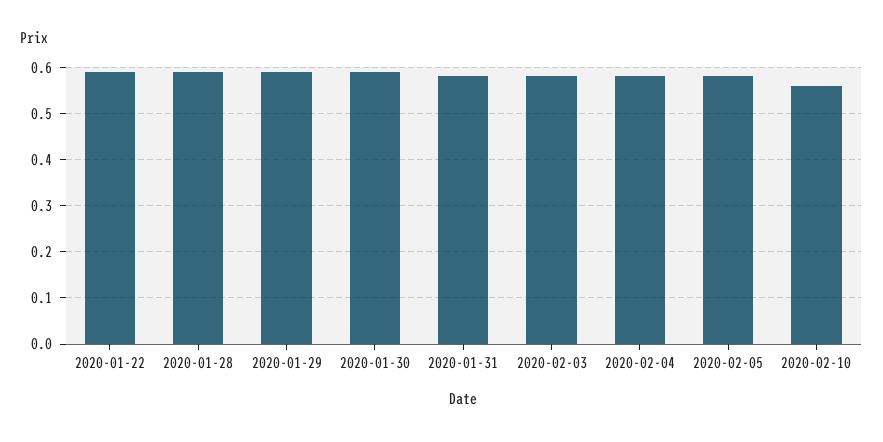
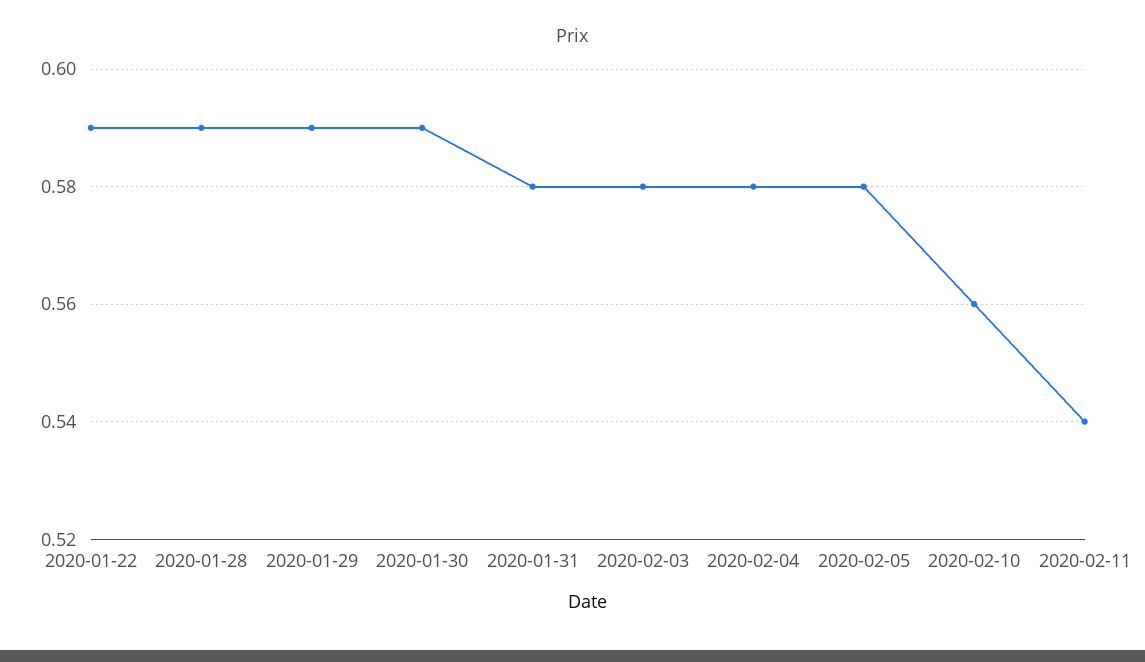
2020-02-11: none -> 0.54

